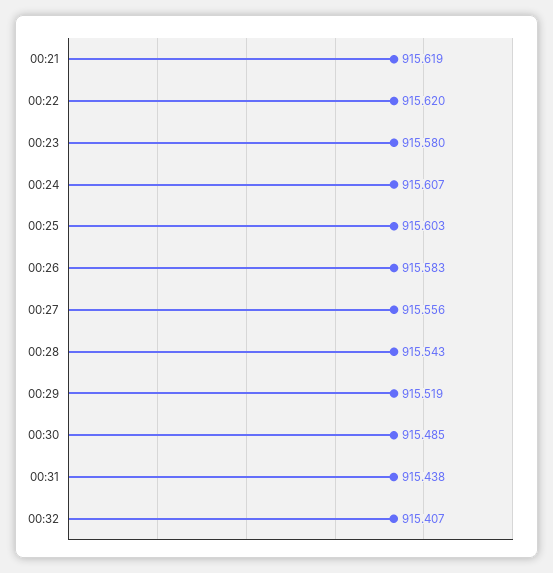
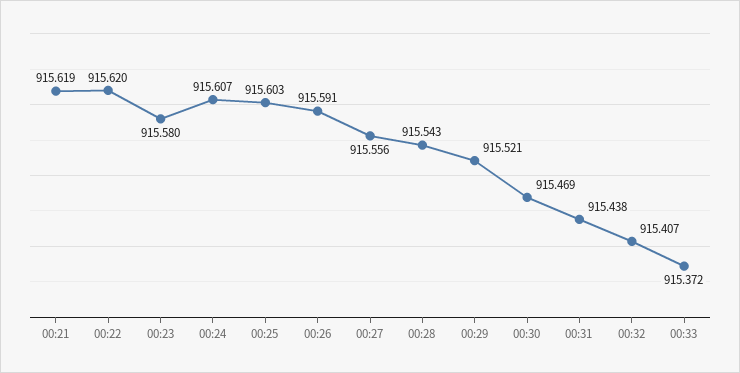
00:26: 915.583 -> 915.591
00:29: 915.519 -> 915.521
00:30: 915.485 -> 915.469
00:33: none -> 915.372

